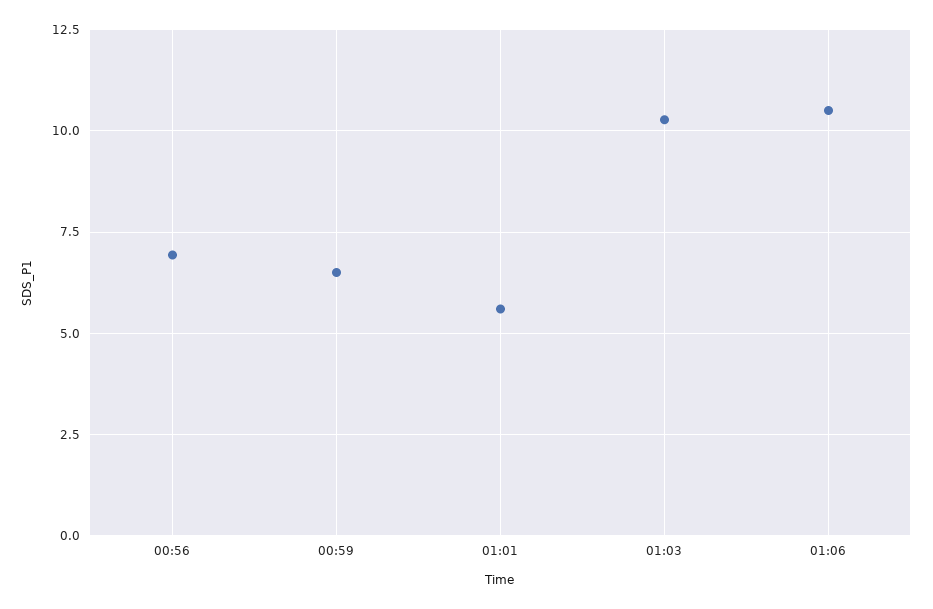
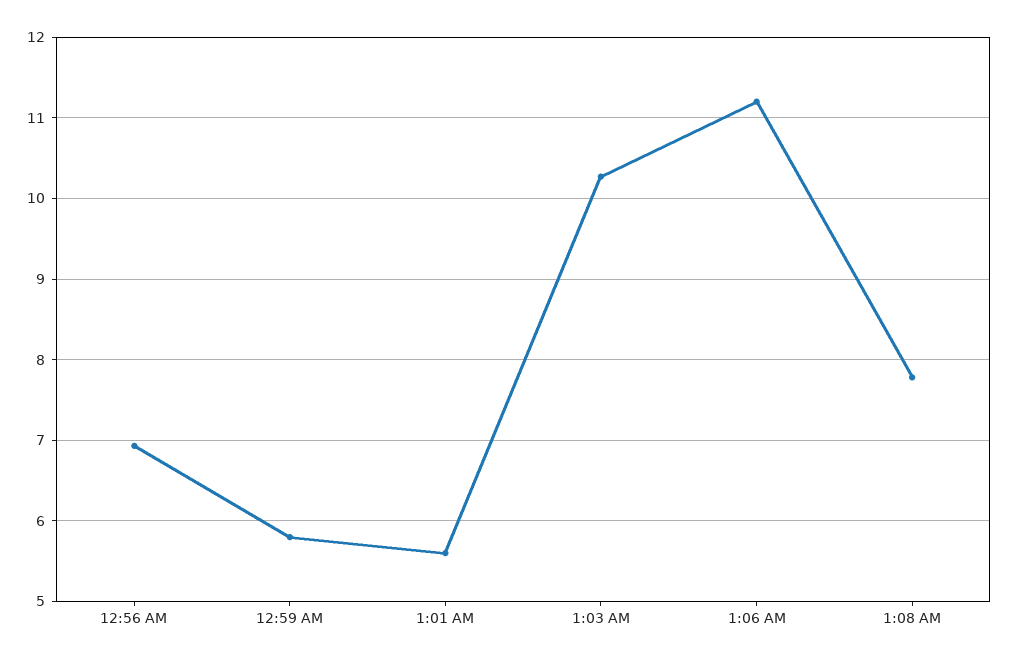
00:59: 6.5 -> 5.8
01:06: 10.5 -> 11.2
1:08 AM: none -> 7.8

